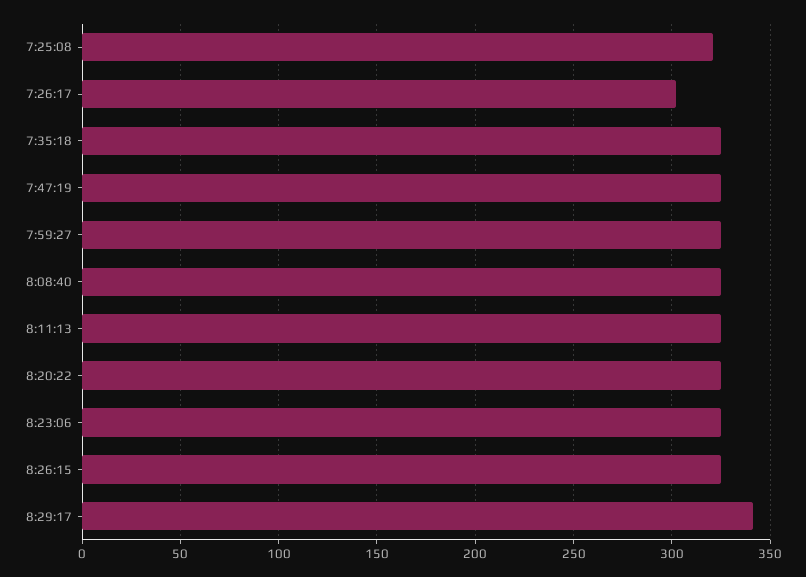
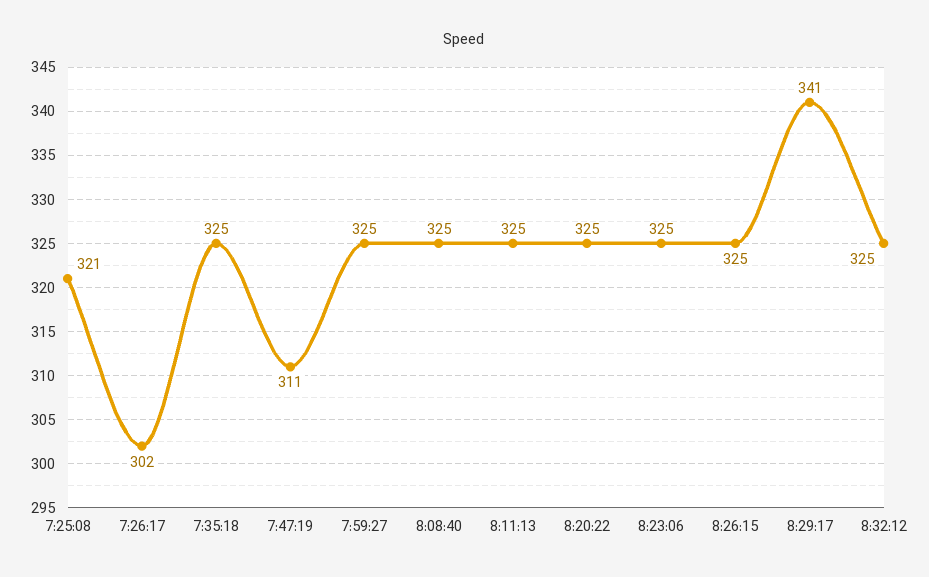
7:47:19: 325 -> 311
8:32:12: none -> 325

